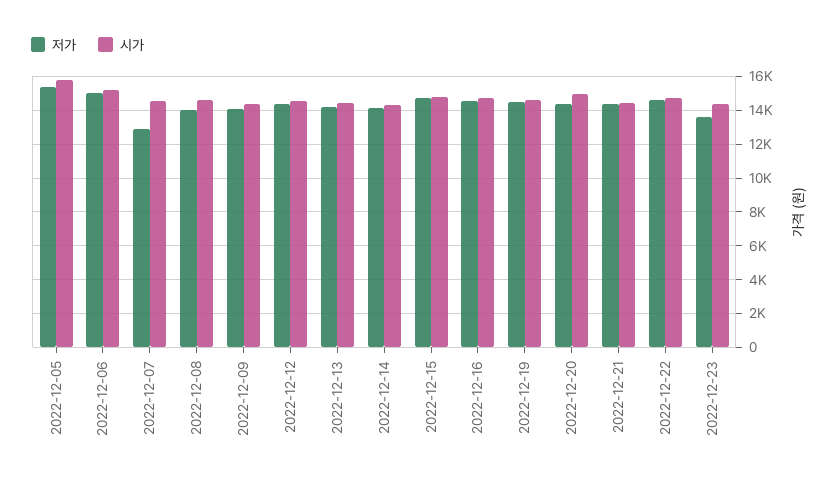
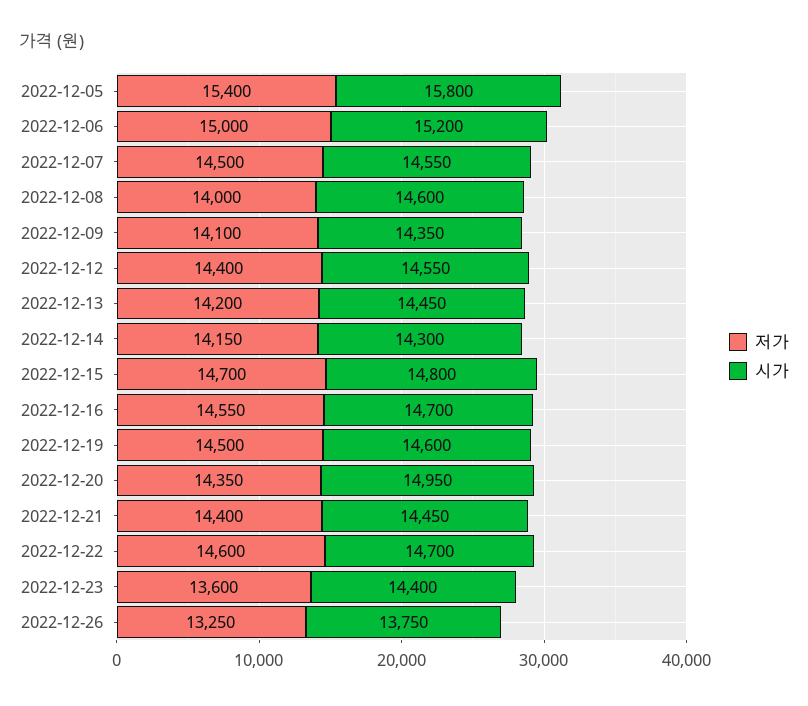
저가, 2022-12-07: 13000 -> 14500
저가, 2022-12-26: none -> 13250
시가, 2022-12-26: none -> 13750

